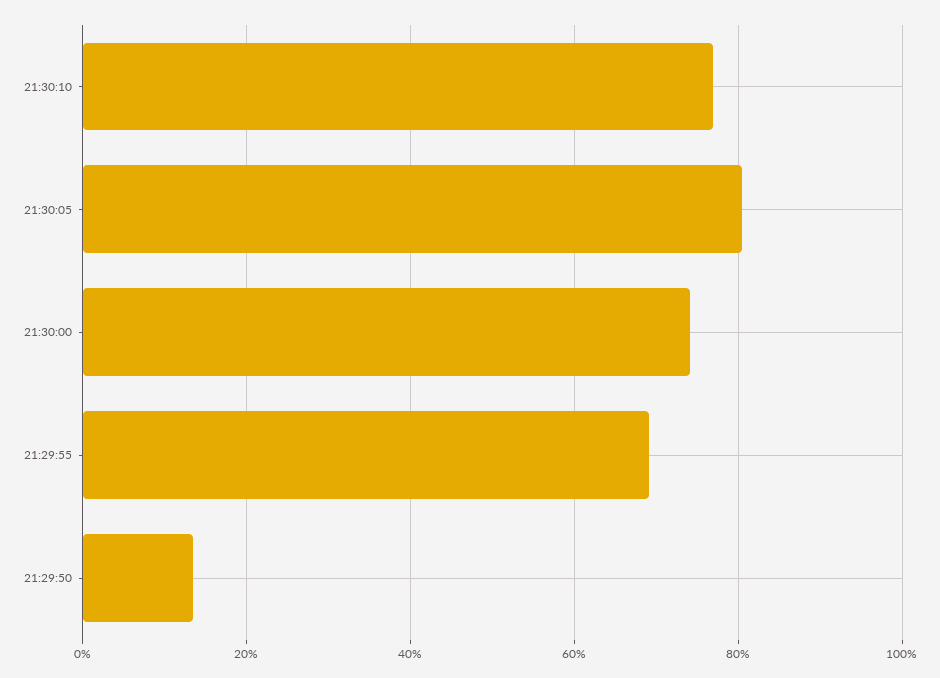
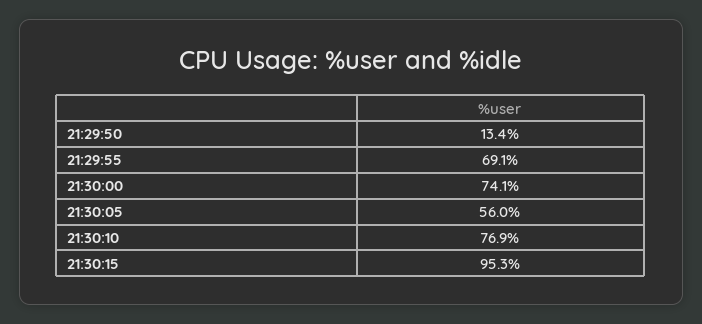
21:30:05: 80 -> 56
21:30:15: none -> 95.3

